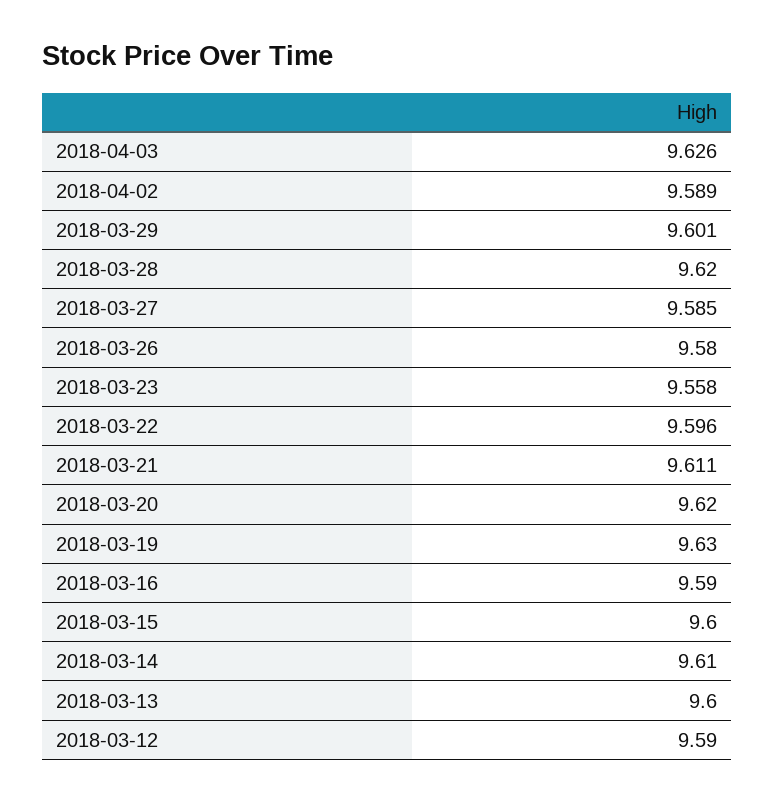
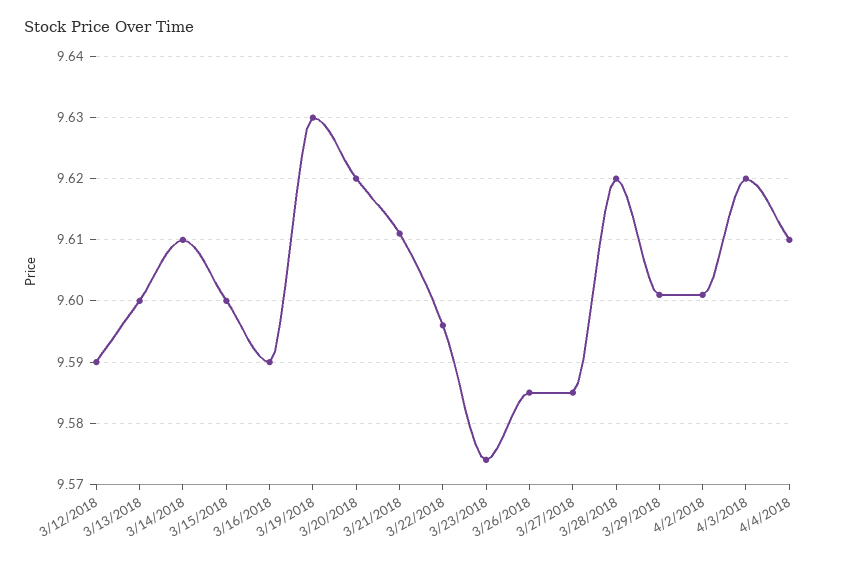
2018-04-03: 9.626 -> 9.62
2018-04-02: 9.589 -> 9.601
2018-03-26: 9.58 -> 9.585
2018-03-23: 9.558 -> 9.574
4/4/2018: none -> 9.61

